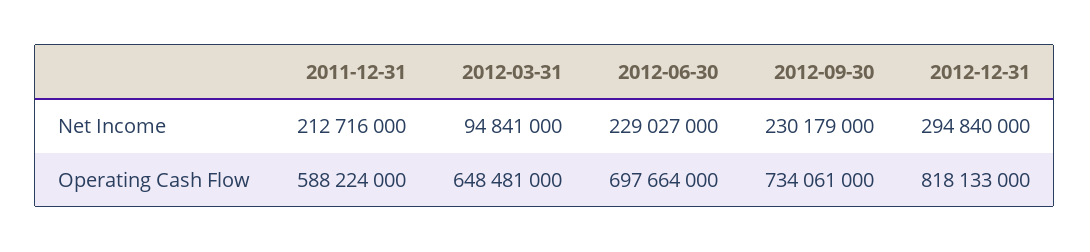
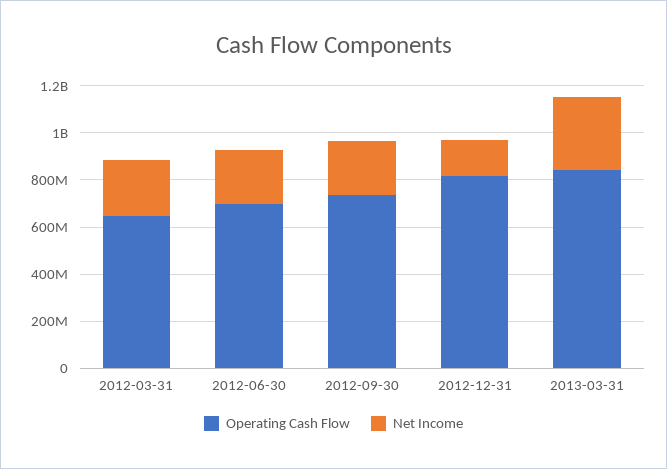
Net Income, 2011-12-31: 212716000 -> none
Net Income, 2012-03-31: 94841000 -> 250000000
Net Income, 2012-12-31: 294840000 -> 150000000
Operating Cash Flow, 2011-12-31: 588224000 -> none
Operating Cash Flow, 2013-03-31: none -> 850000000
Net Income, 2013-03-31: none -> 300000000

